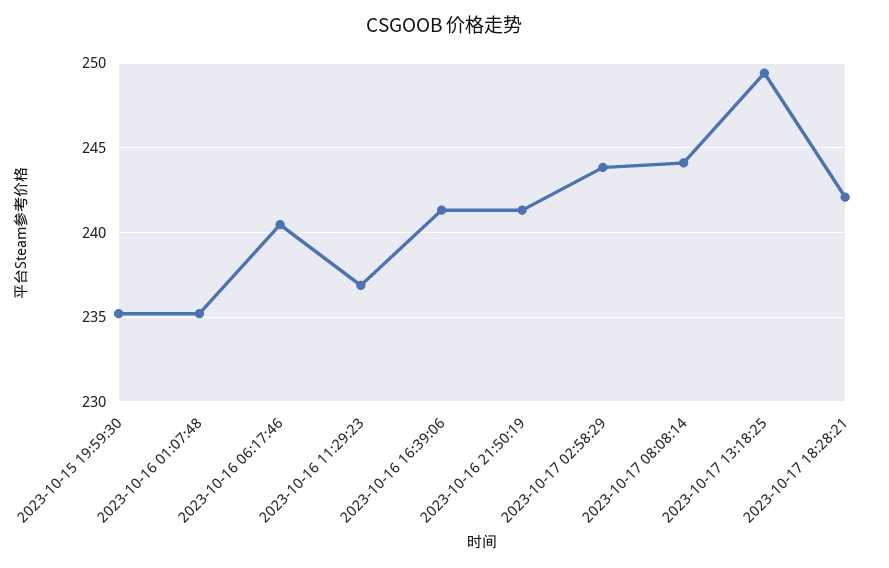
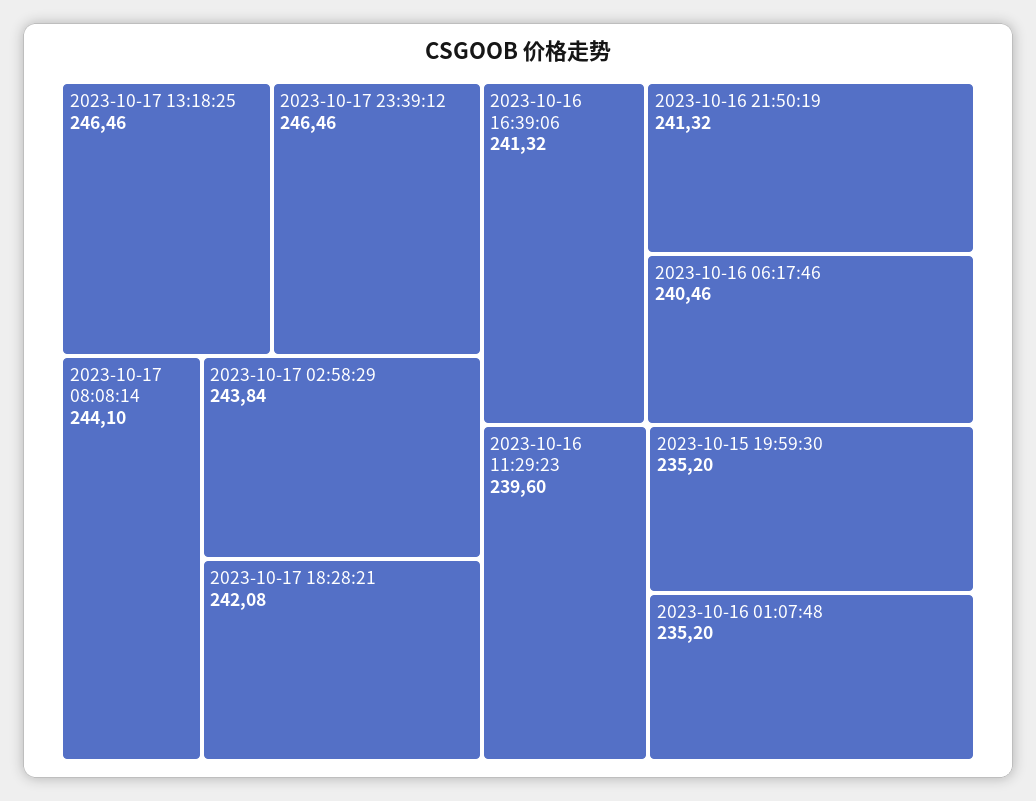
2023-10-16 11:29:23: 237 -> 239.6
2023-10-17 13:18:25: 249.5 -> 246.46
2023-10-17 23:39:12: none -> 246.46

